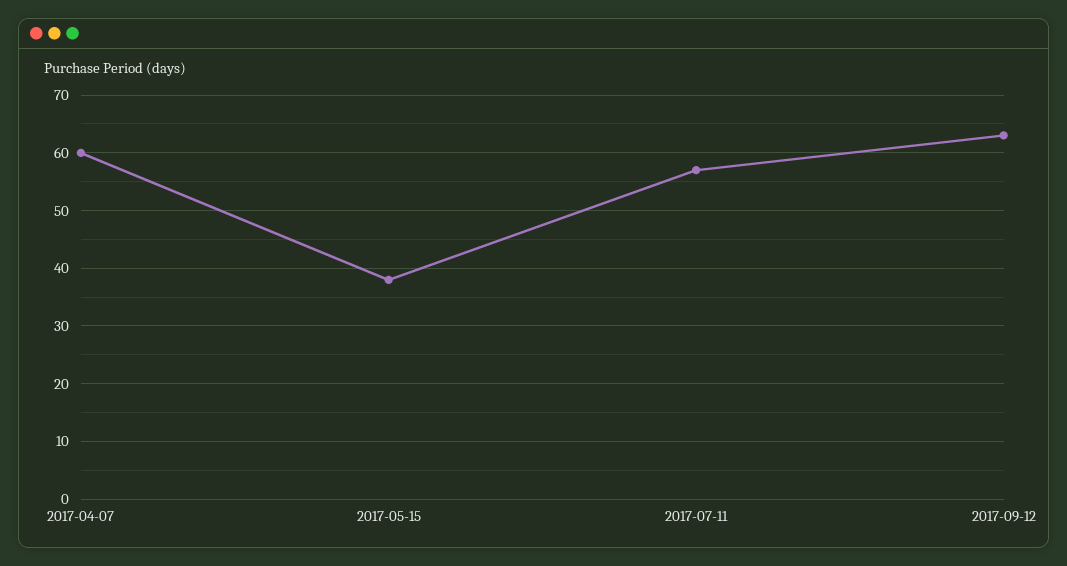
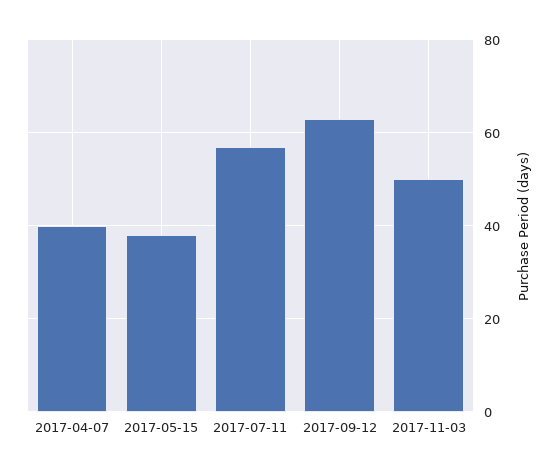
2017-04-07: 60 -> 40
2017-11-03: none -> 50

